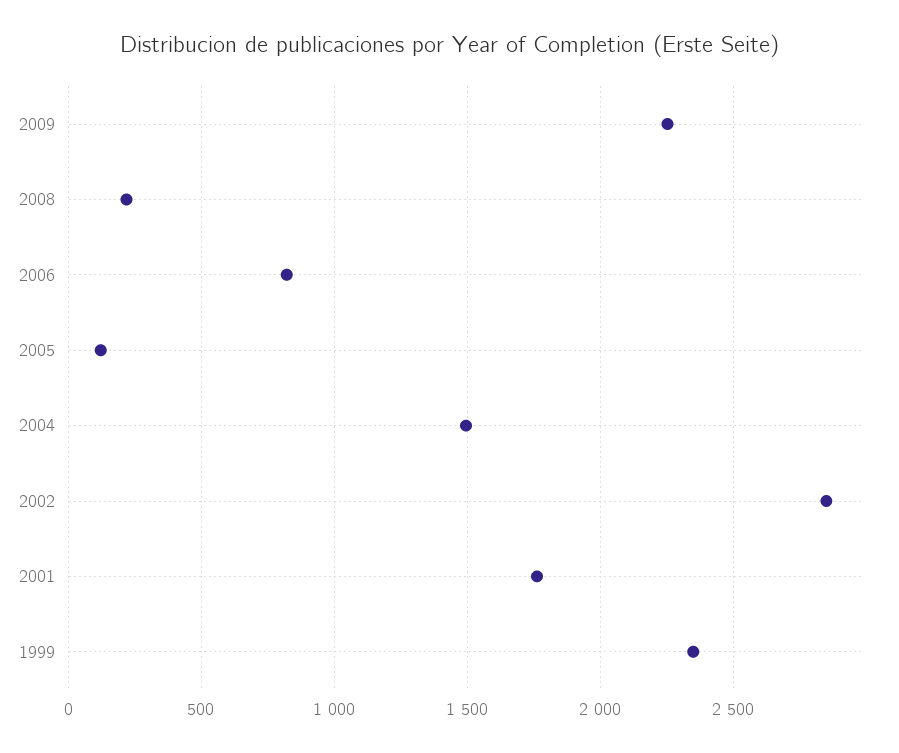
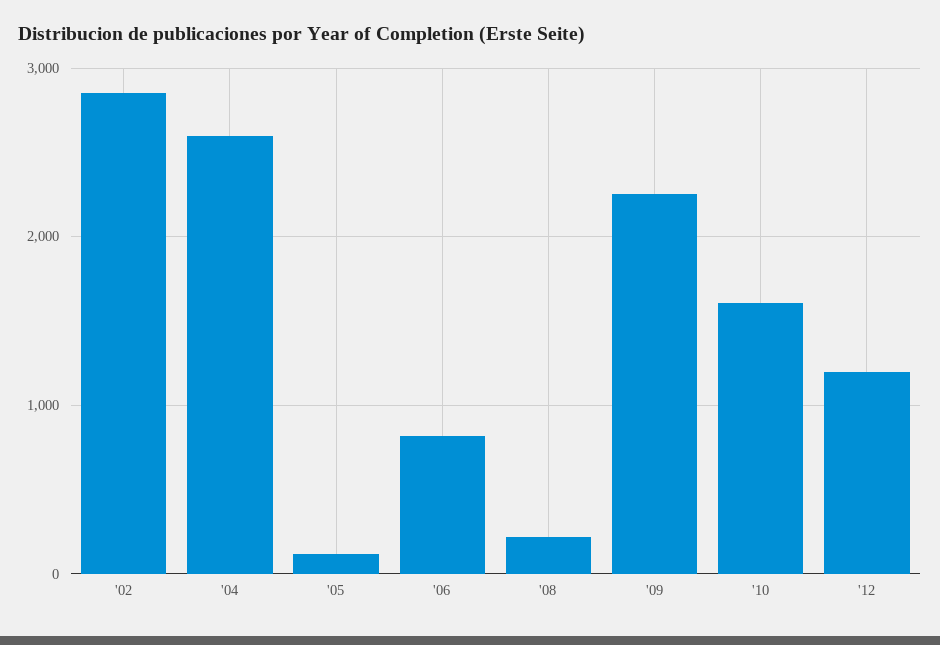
2004: 1500 -> 2600
2001: 1750 -> none
1999: 2350 -> none
'10: none -> 1600
'12: none -> 1200

